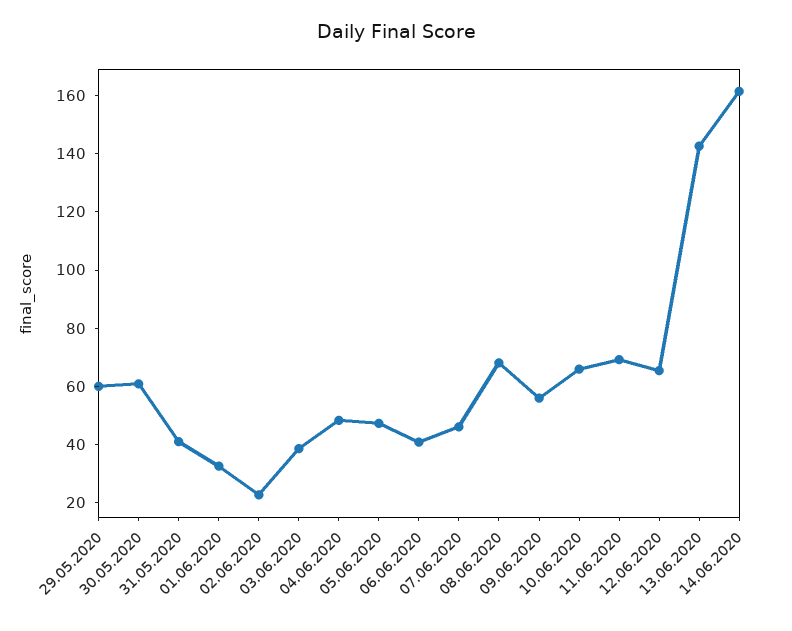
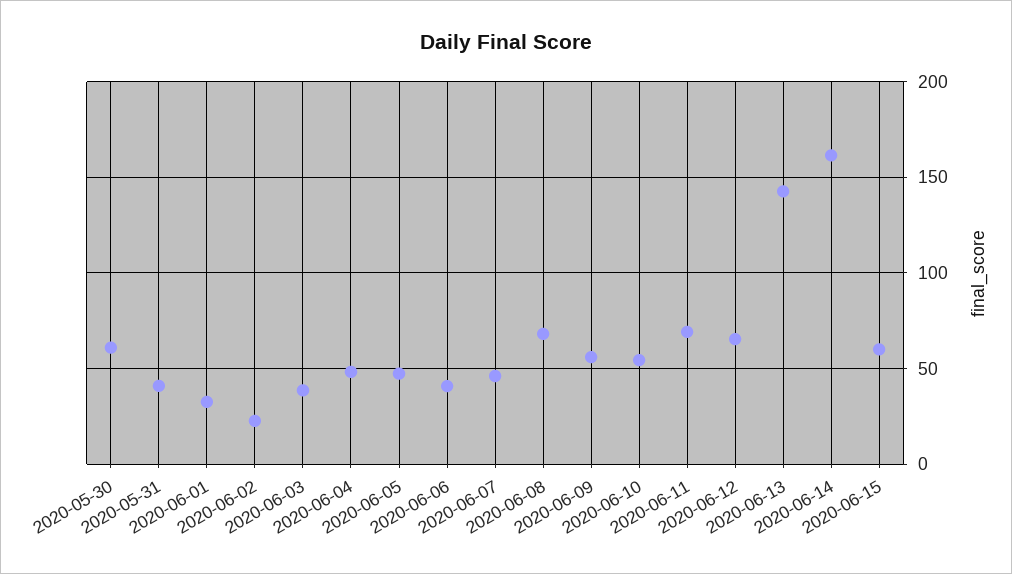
29.05.2020: 60 -> none
10.06.2020: 65 -> 55
2020-06-15: none -> 60

